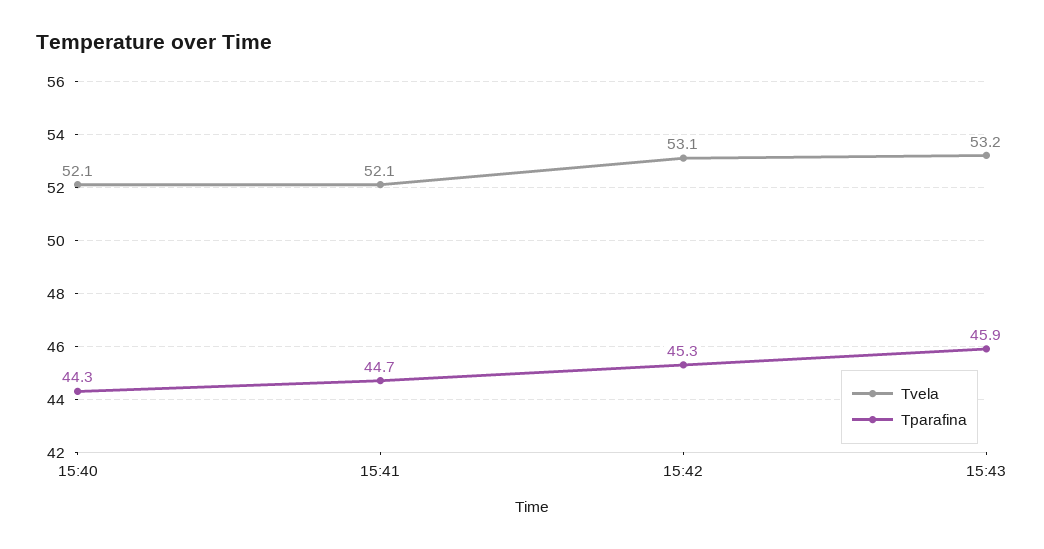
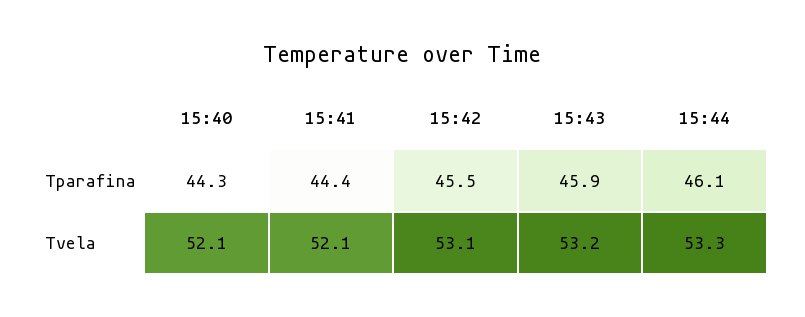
Tparafina, 15:41: 44.7 -> 44.4
Tparafina, 15:42: 45.3 -> 45.5
Tparafina, 15:44: none -> 46.1
Tvela, 15:44: none -> 53.3

